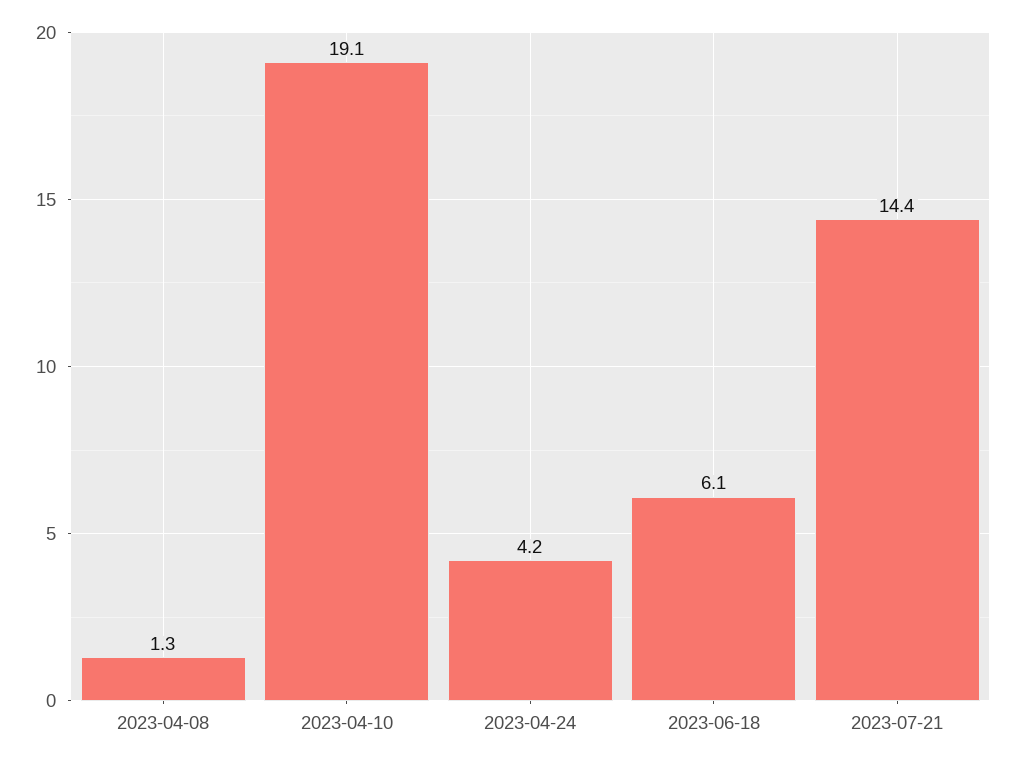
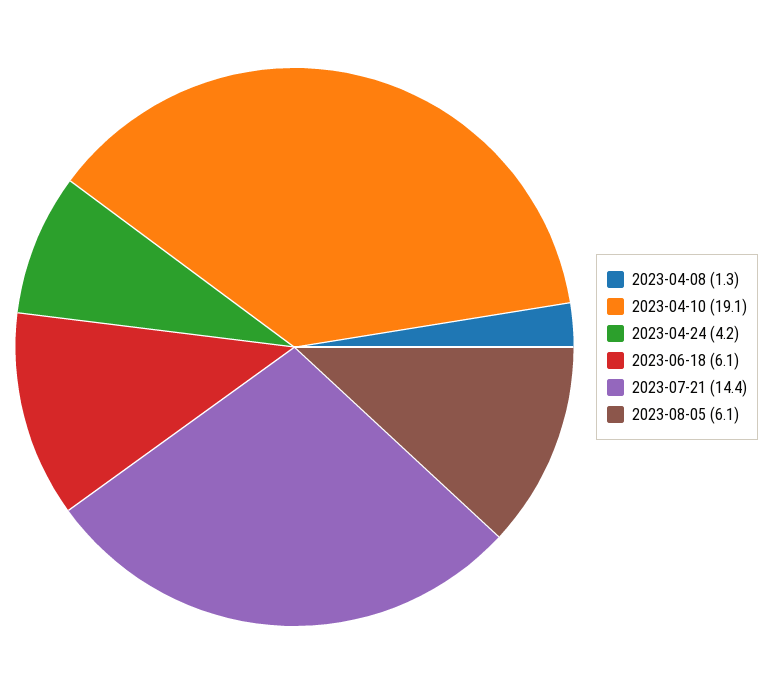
2023-08-05: none -> 6.1

